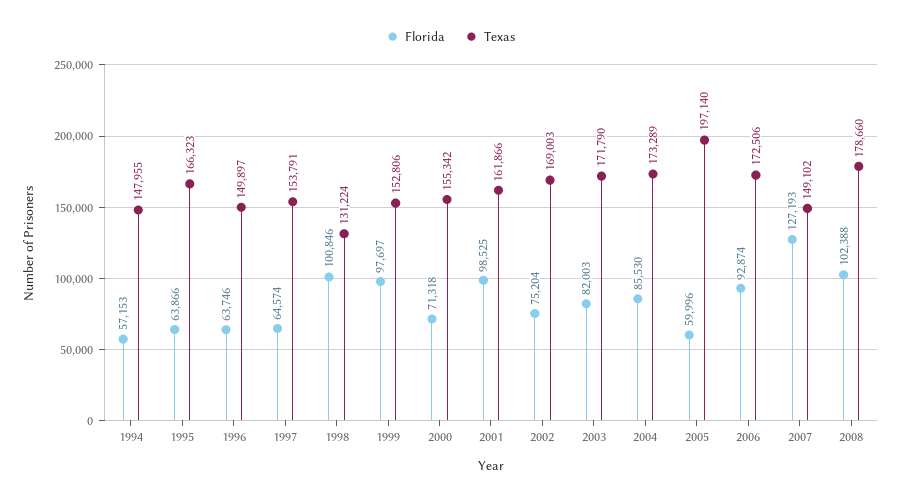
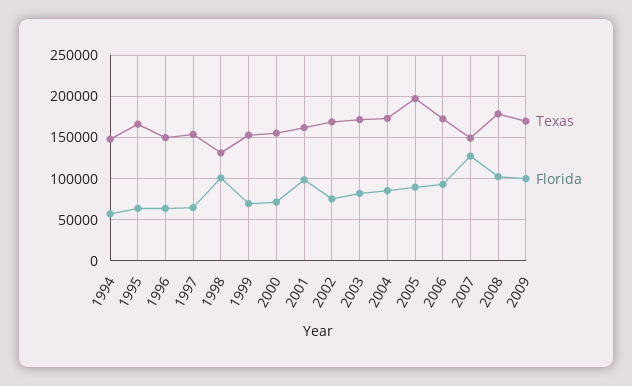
Florida, 1999: 97697 -> 70000
Florida, 2005: 59996 -> 90000
Texas, 2009: none -> 170000
Florida, 2009: none -> 100000

